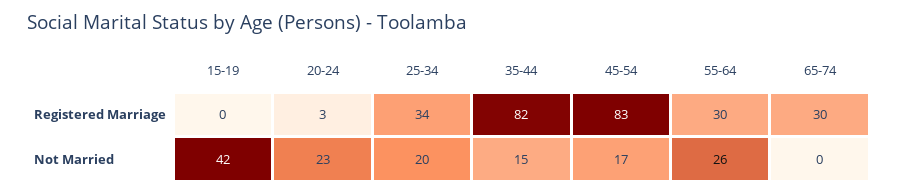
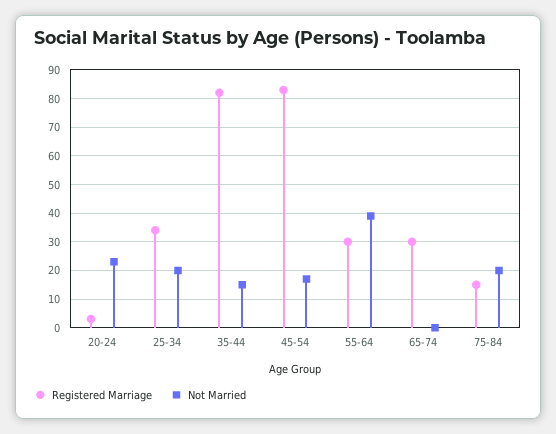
Registered Marriage, 15-19: 0 -> none
Not Married, 15-19: 42 -> none
Not Married, 55-64: 26 -> 40
Registered Marriage, 75-84: none -> 15
Not Married, 75-84: none -> 20

